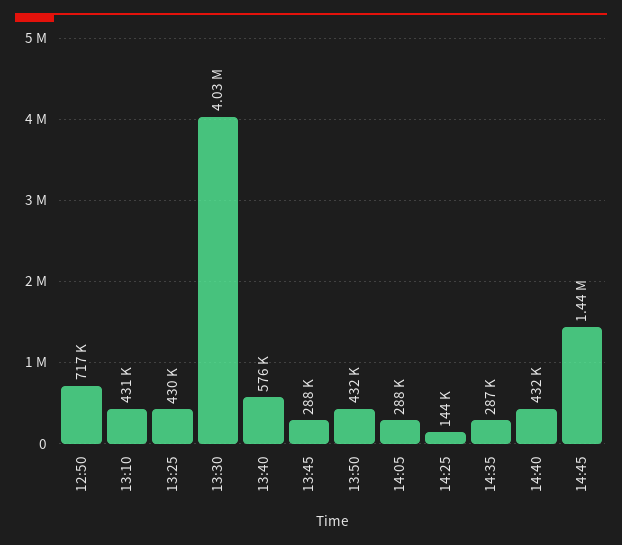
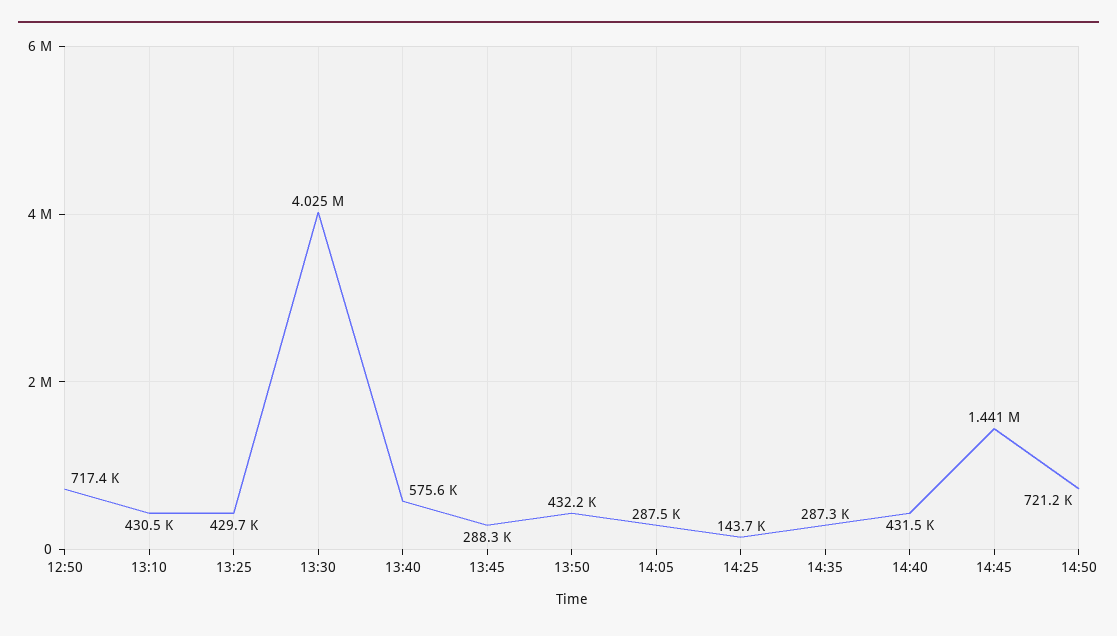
14:50: none -> 721200

